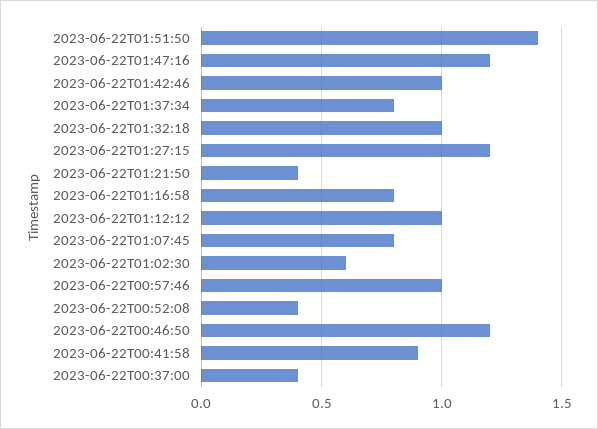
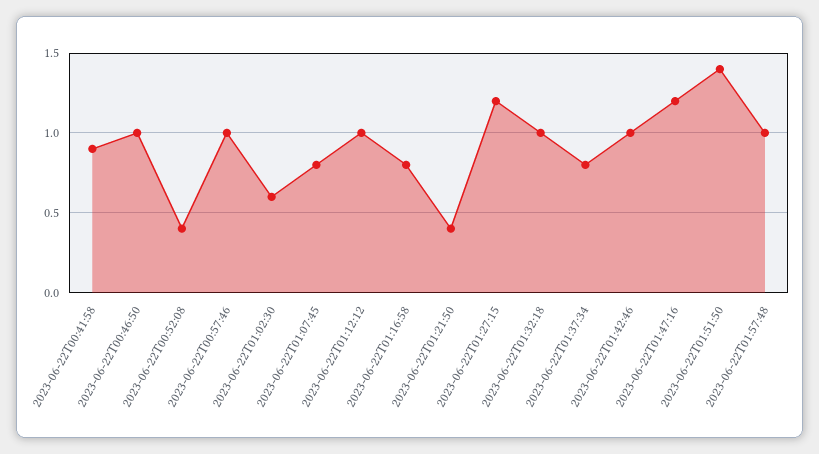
2023-06-22T00:46:50: 1.2 -> 1
2023-06-22T00:37:00: 0.4 -> none
2023-06-22T01:57:48: none -> 1

